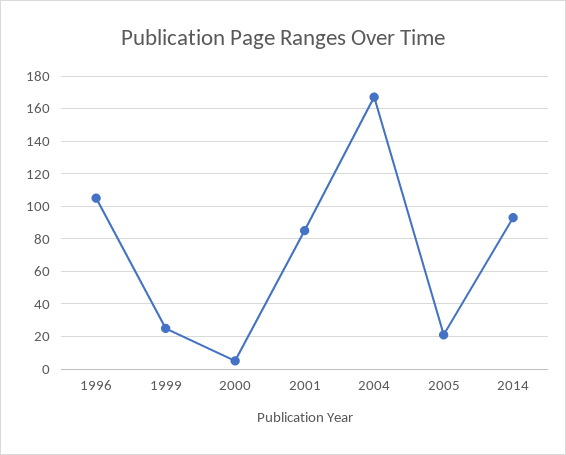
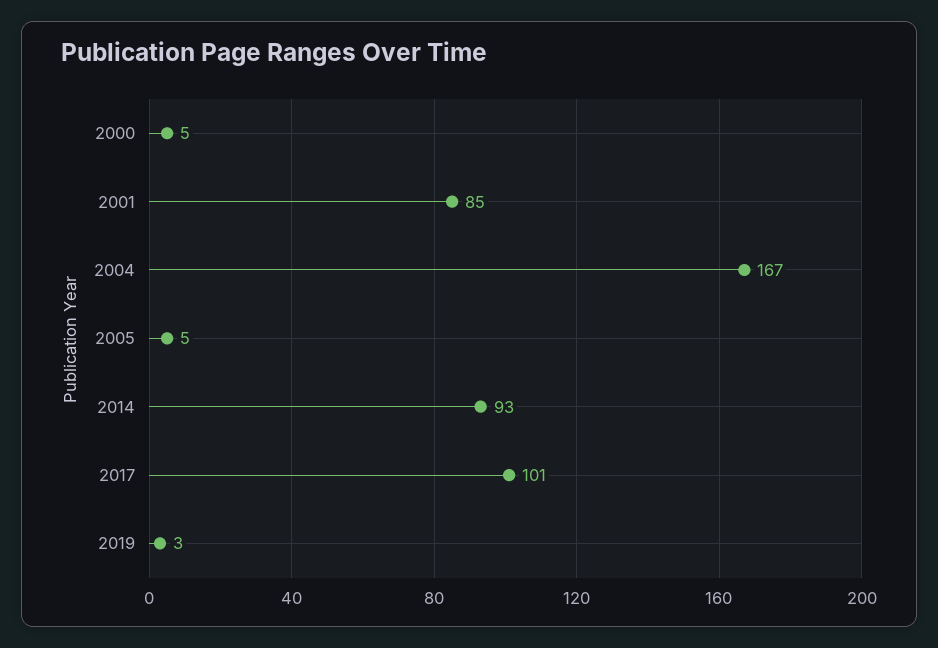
1996: 105 -> none
1999: 25 -> none
2005: 20 -> 5
2017: none -> 101
2019: none -> 3

